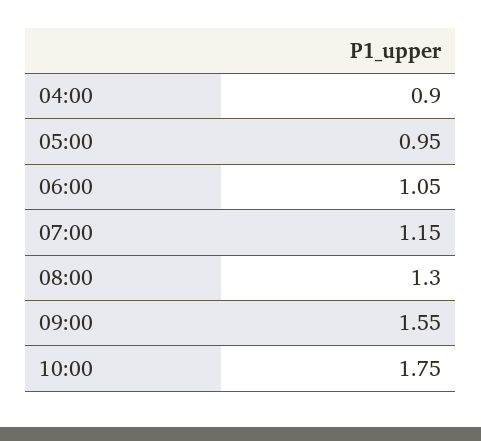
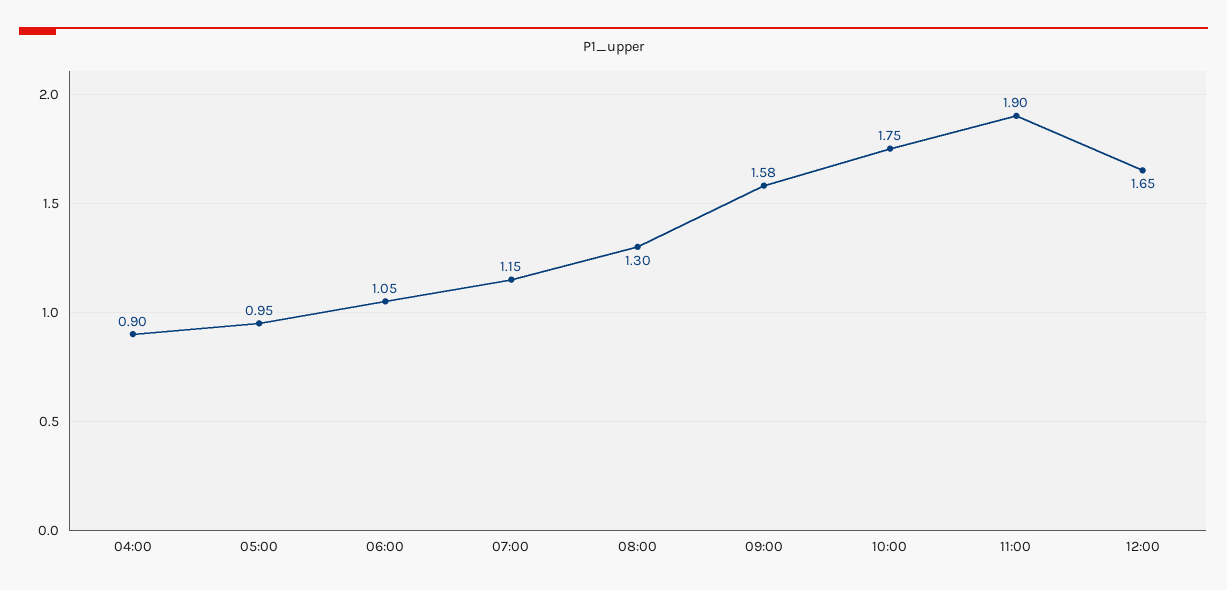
09:00: 1.55 -> 1.58
11:00: none -> 1.9
12:00: none -> 1.65

